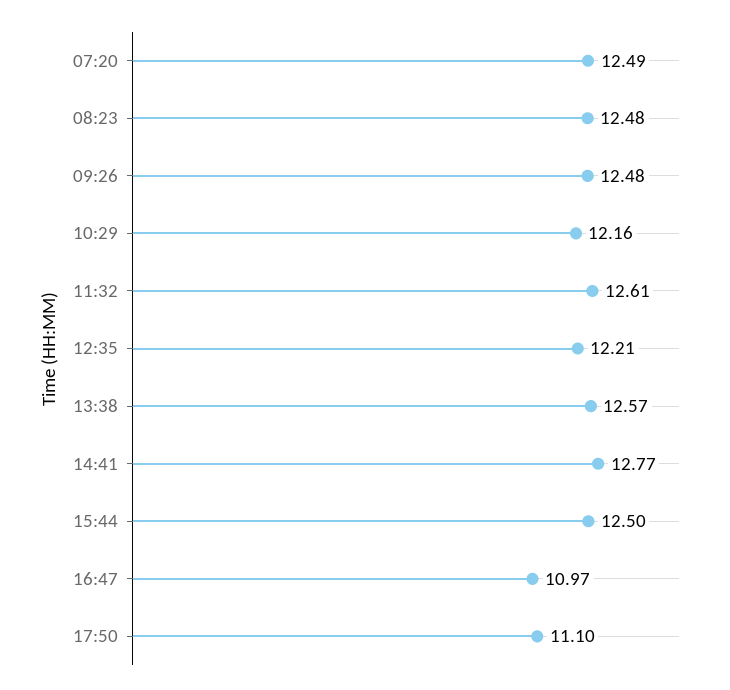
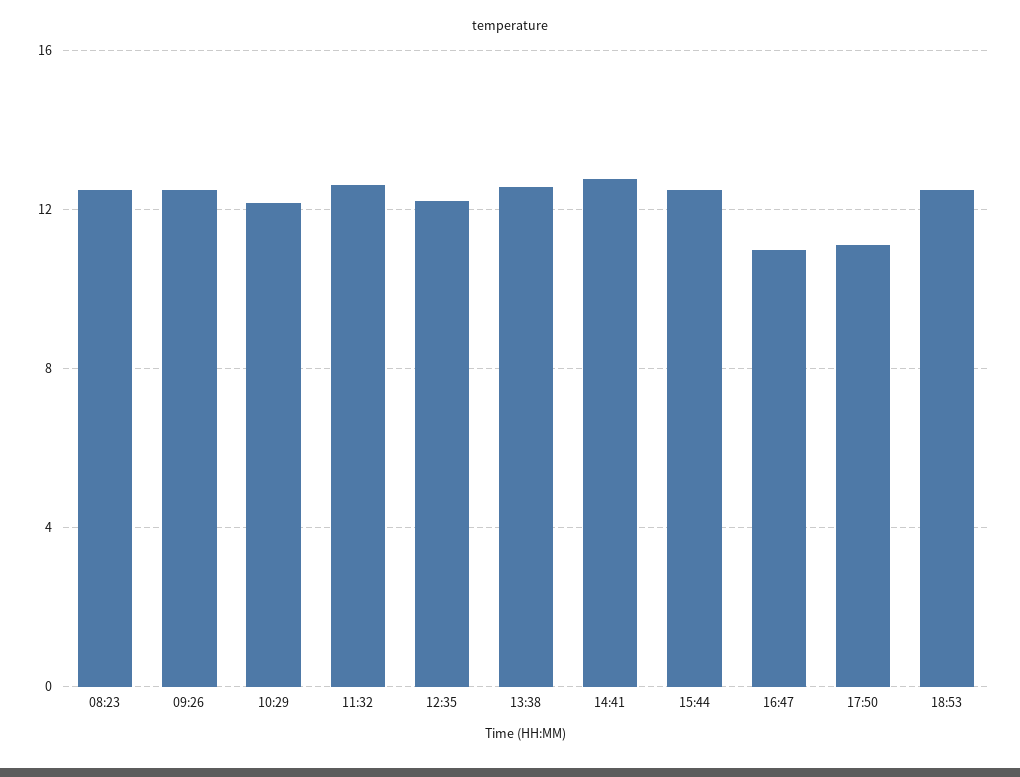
07:20: 12.49 -> none
18:53: none -> 12.5

